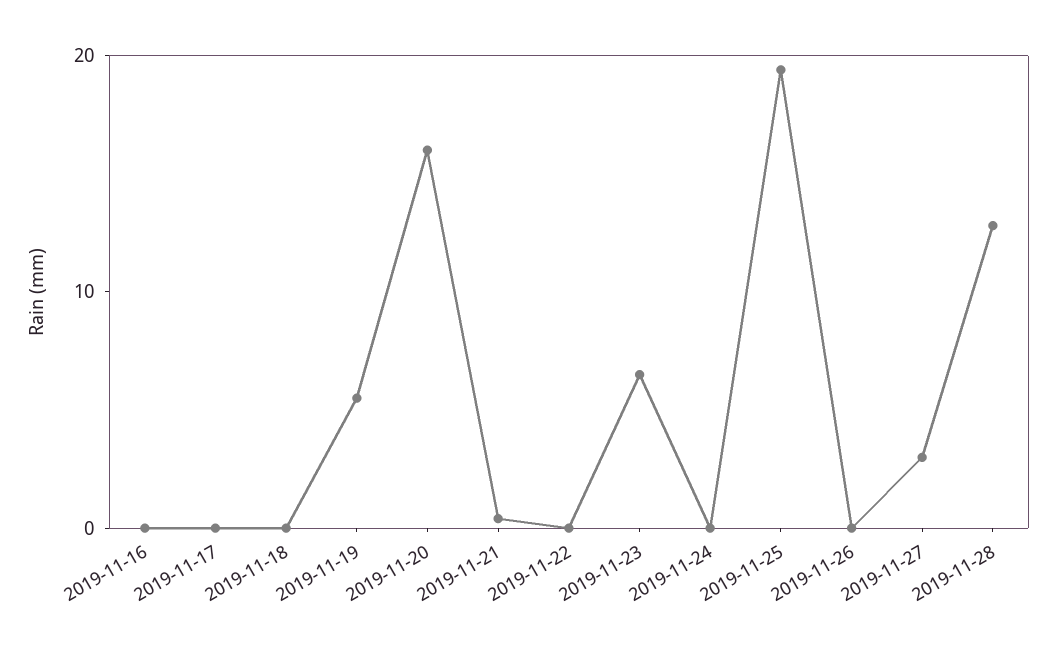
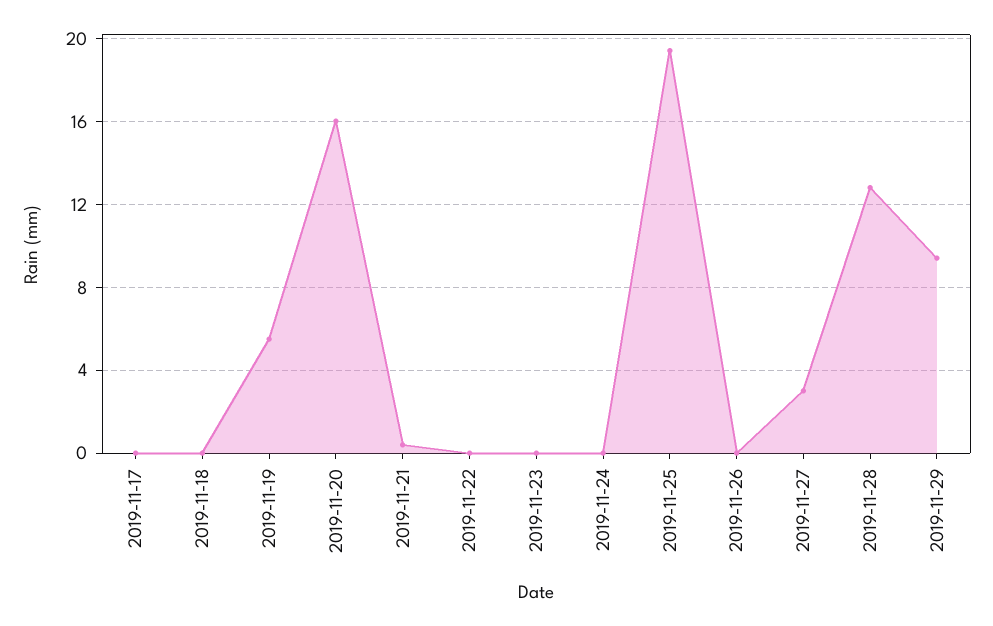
2019-11-16: 0 -> none
2019-11-23: 6 -> 0
2019-11-29: none -> 9.5

